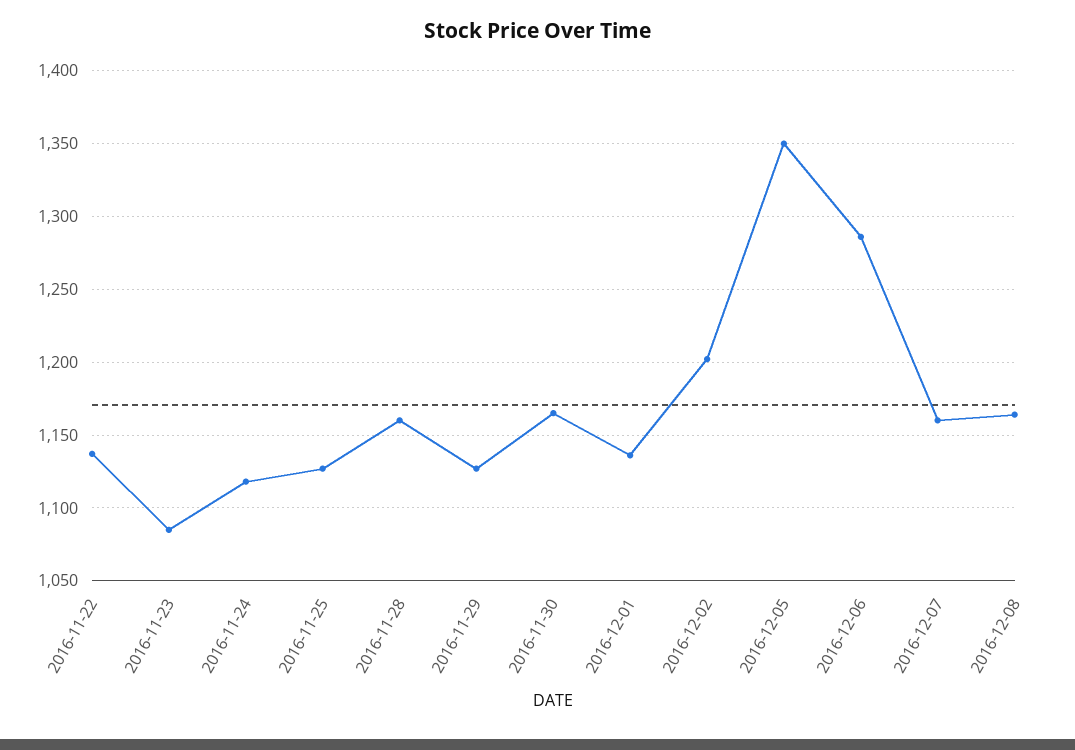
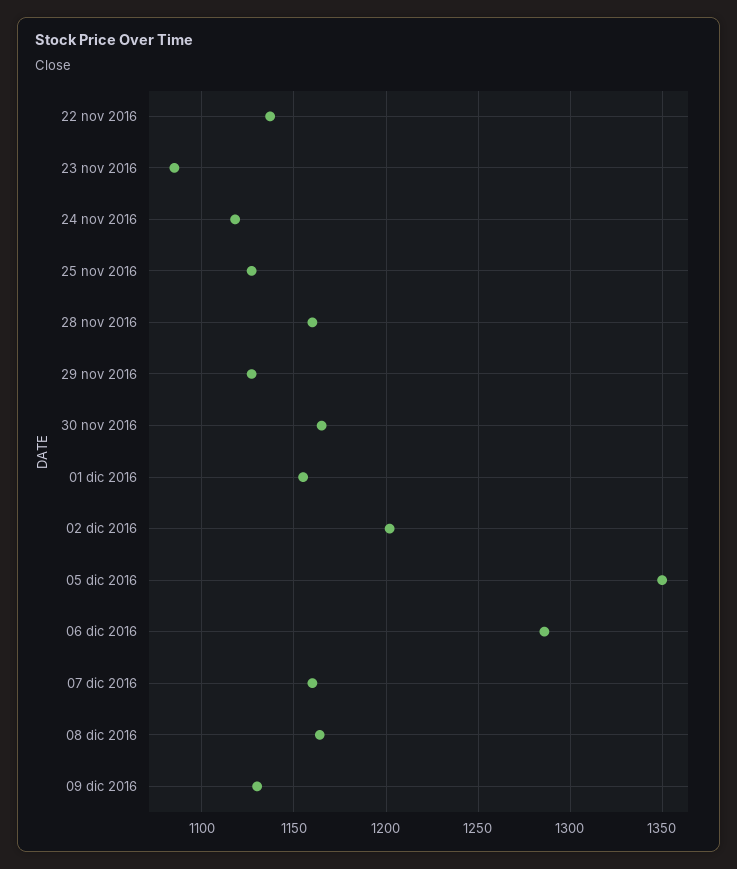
2016-12-01: 1135 -> 1155
09 dic 2016: none -> 1130

